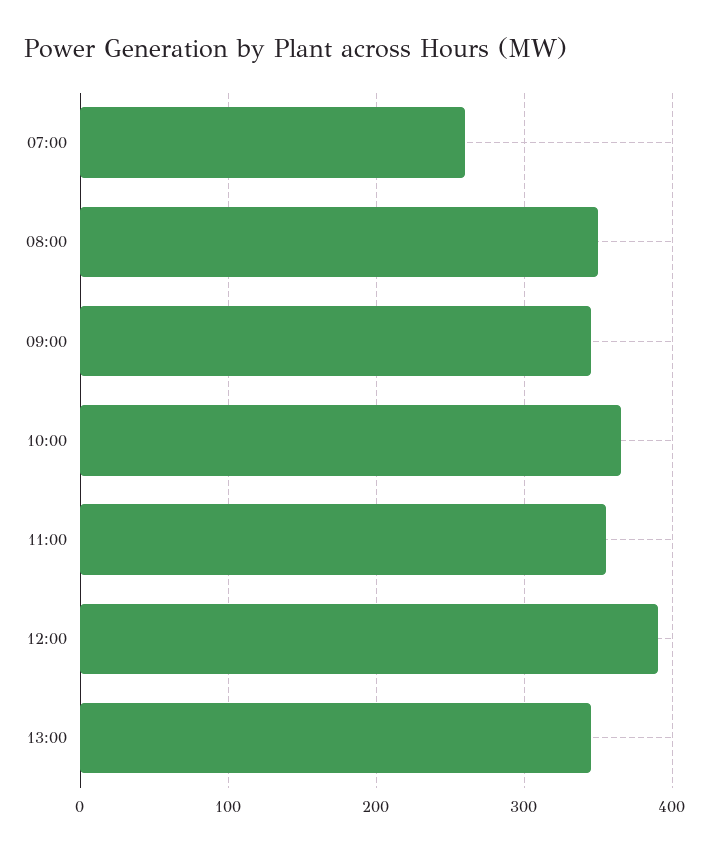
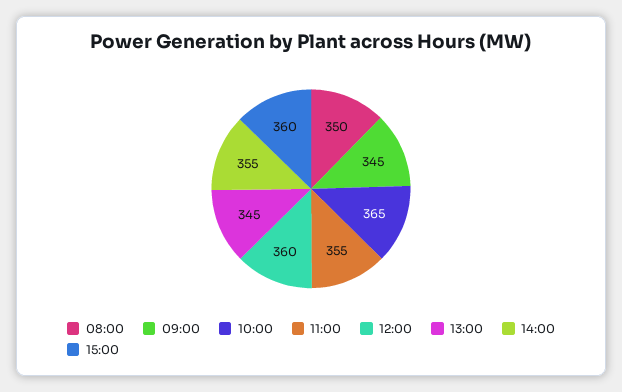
07:00: 260 -> none
12:00: 390 -> 360
14:00: none -> 355
15:00: none -> 360

